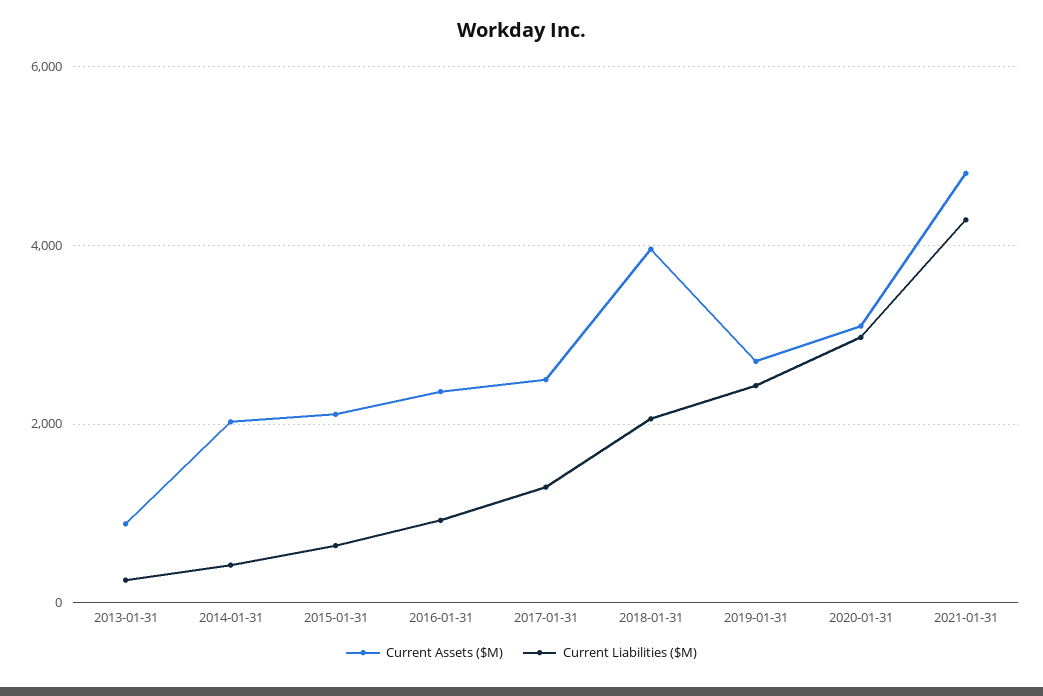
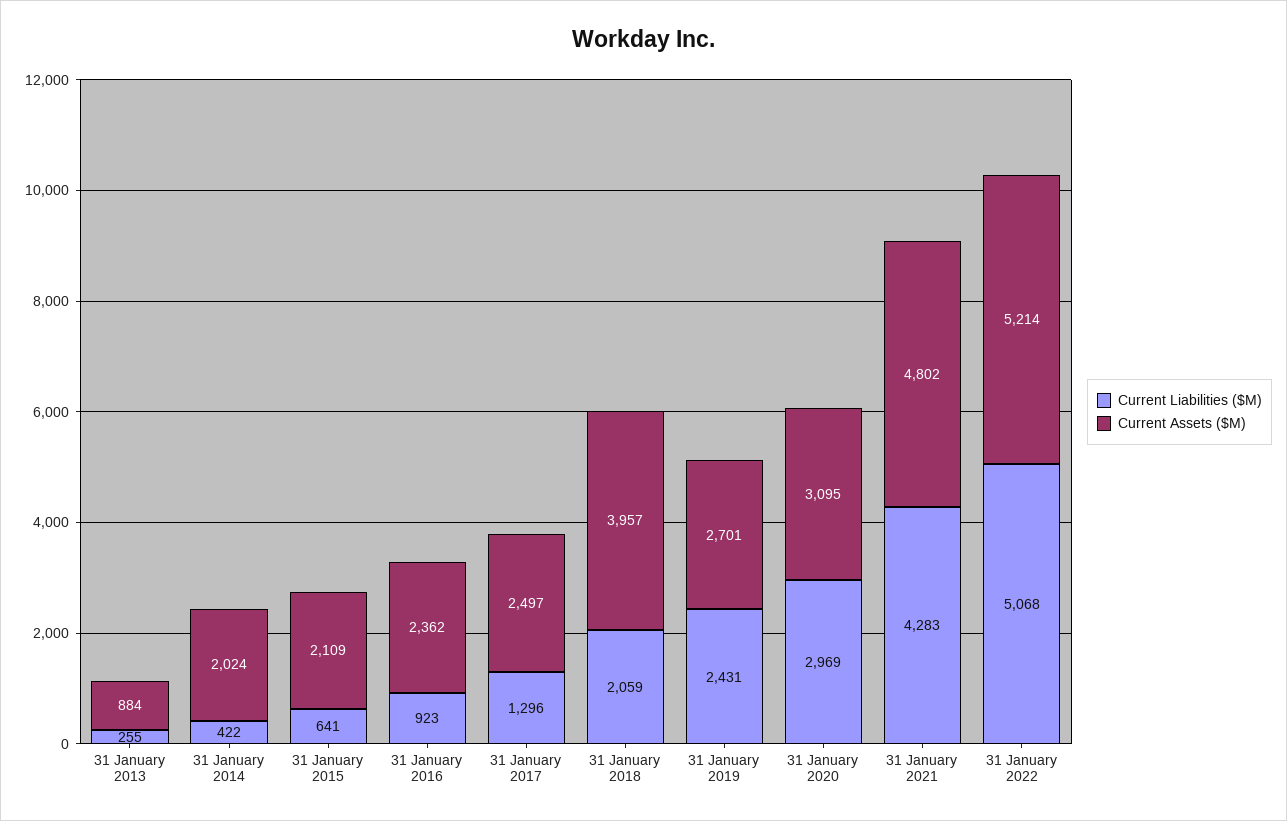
Current Liabilities ($M), 31 January 2022: none -> 5068
Current Assets ($M), 31 January 2022: none -> 5214

